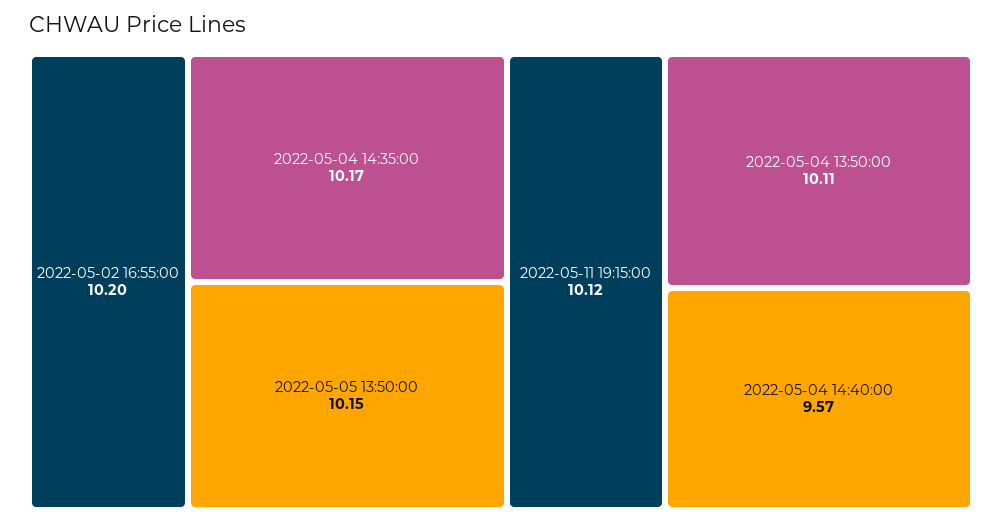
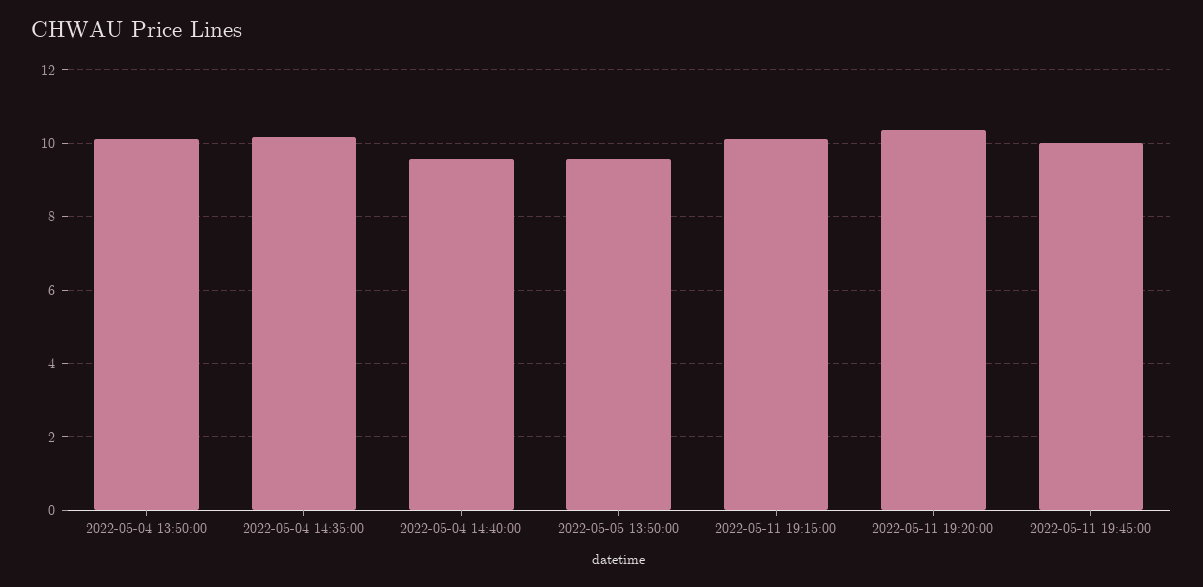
2022-05-02 16:55:00: 10.2 -> none
2022-05-05 13:50:00: 10.15 -> 9.6
2022-05-11 19:20:00: none -> 10.4
2022-05-11 19:45:00: none -> 10

